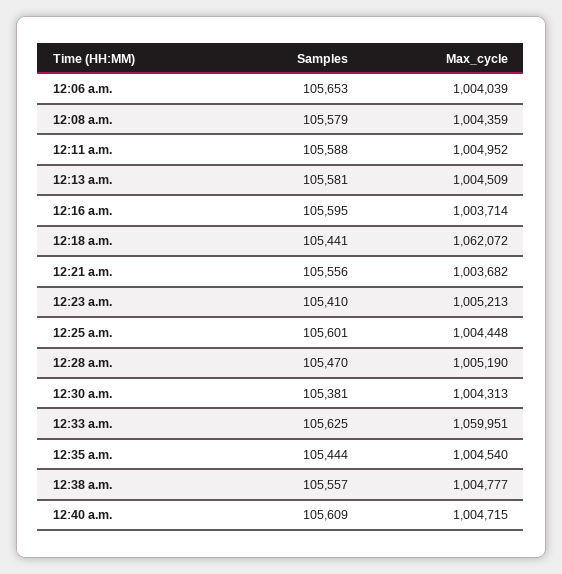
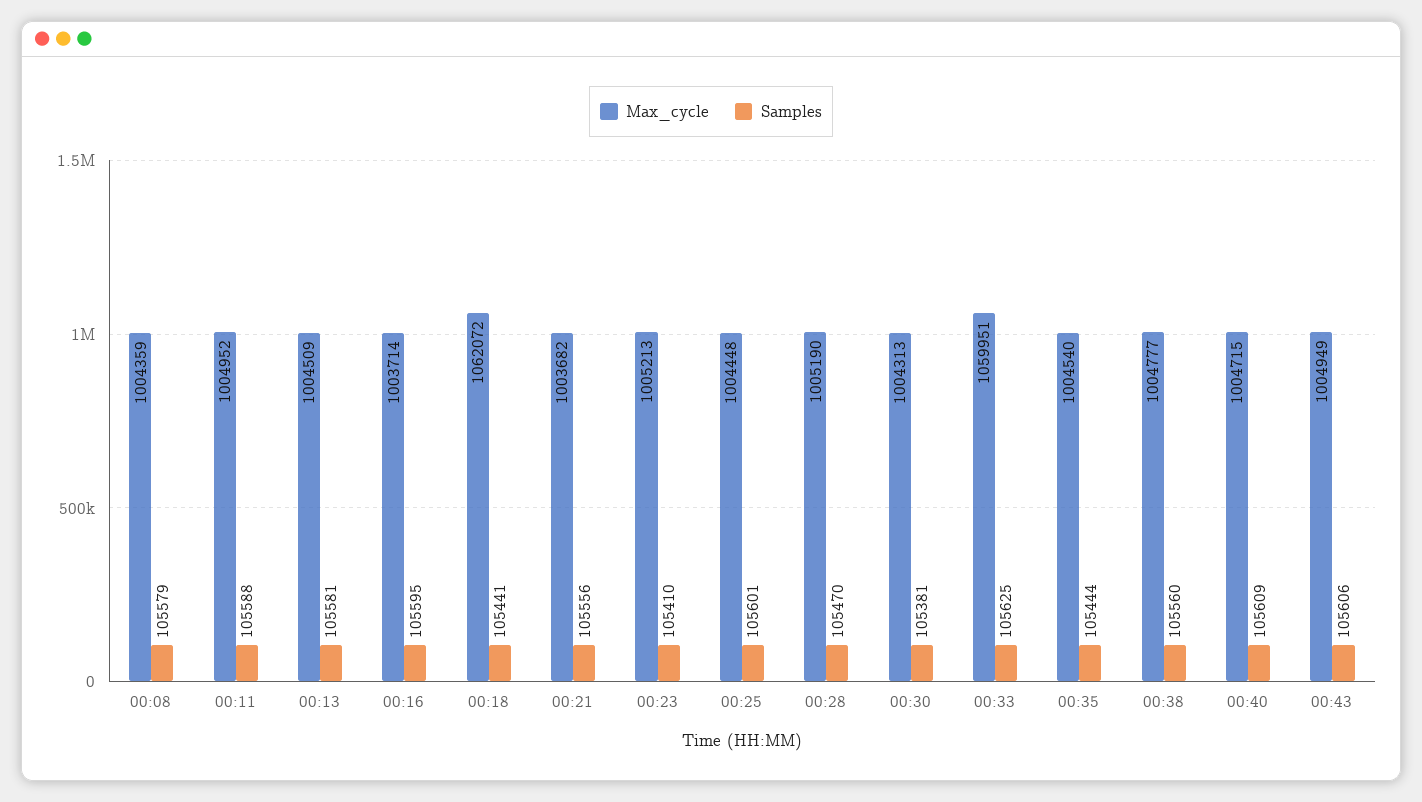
Samples, 12:06 a.m.: 105653 -> none
Max_cycle, 12:06 a.m.: 1004039 -> none
Samples, 12:38 a.m.: 105557 -> 105560
Max_cycle, 00:43: none -> 1004949
Samples, 00:43: none -> 105606

